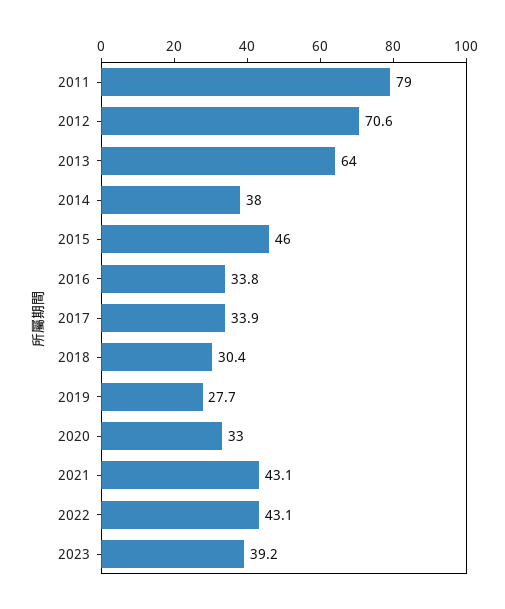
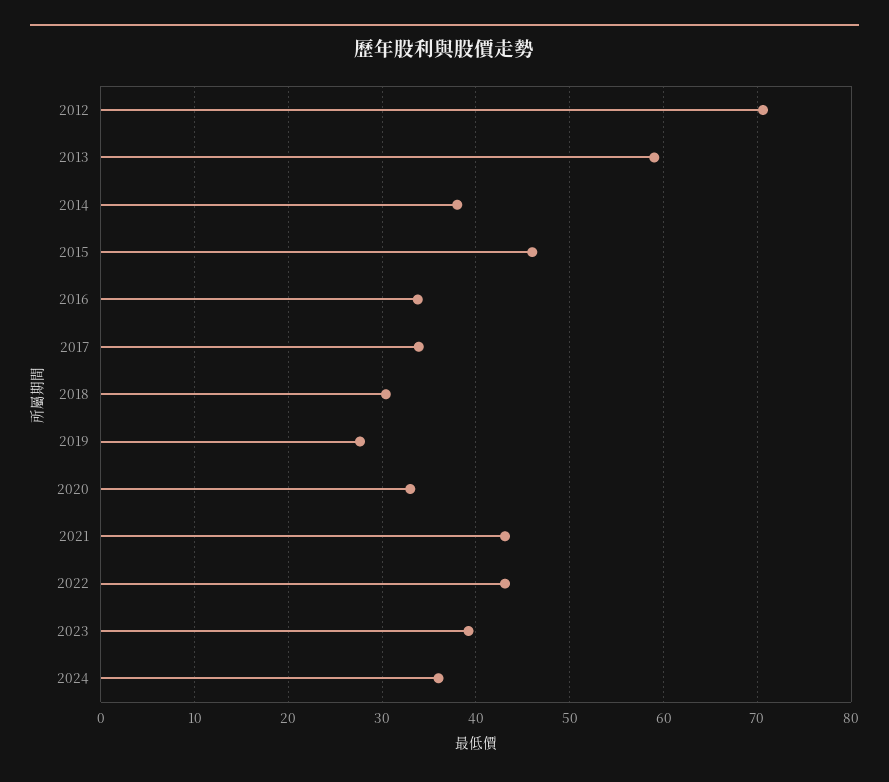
2011: 79 -> none
2013: 64 -> 59
2024: none -> 36

